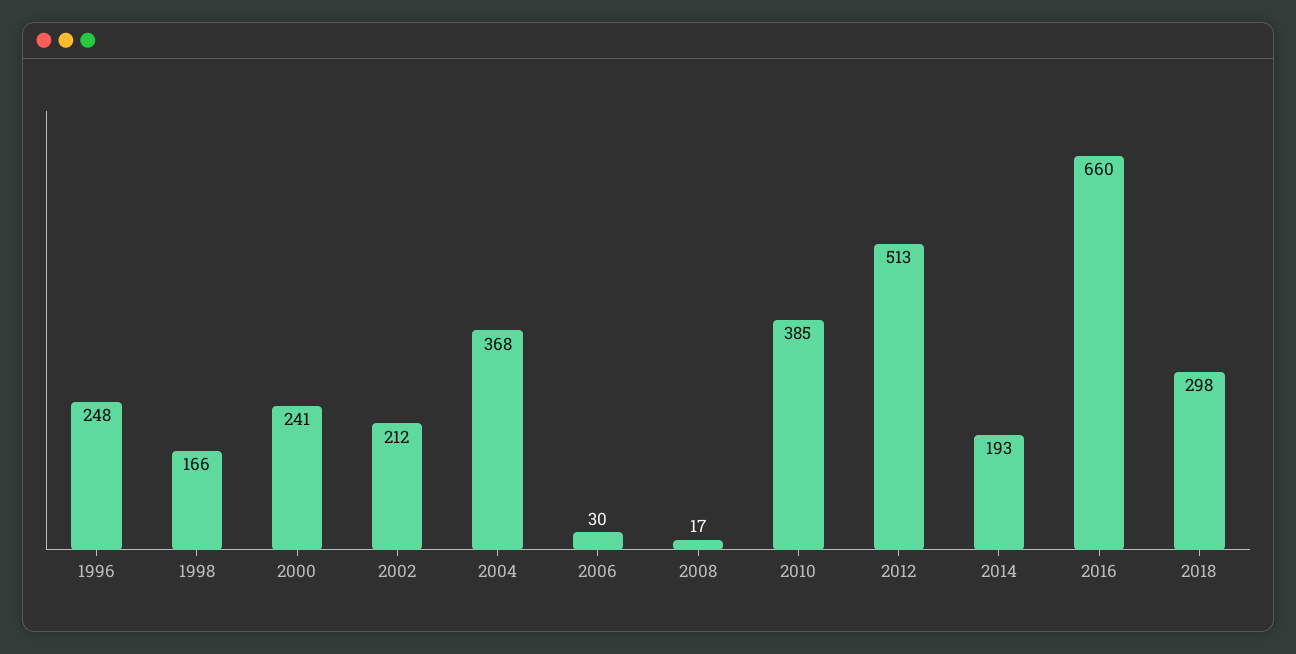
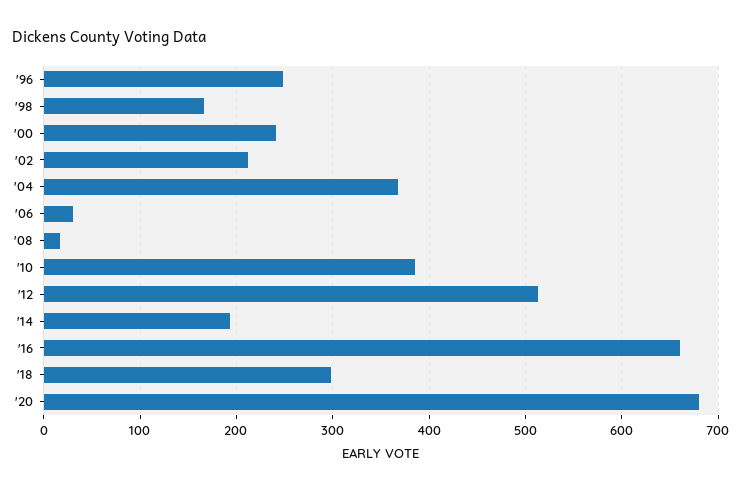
'20: none -> 680

